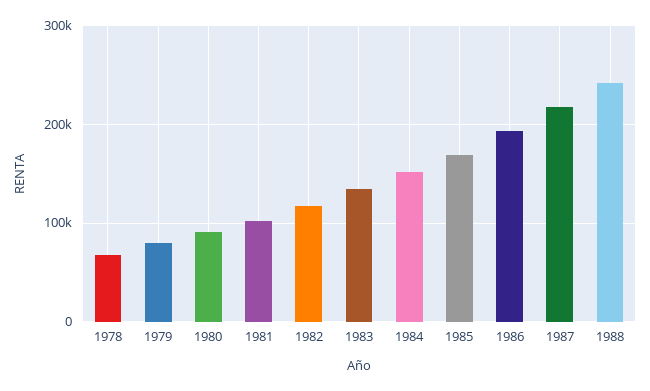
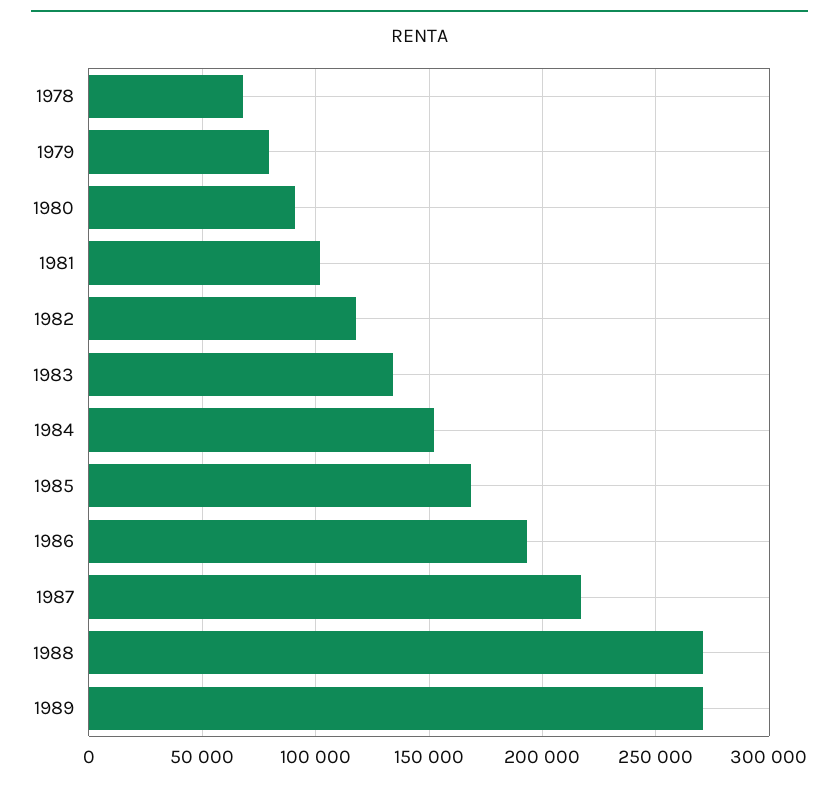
1988: 240000 -> 270000
1989: none -> 270000

